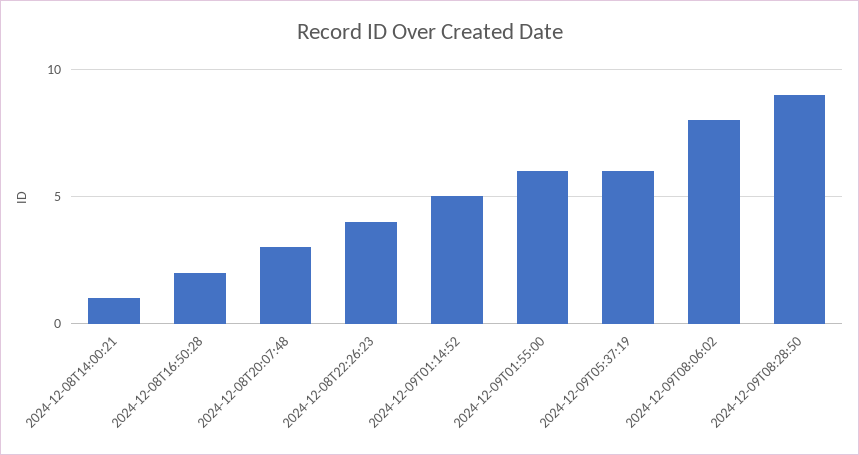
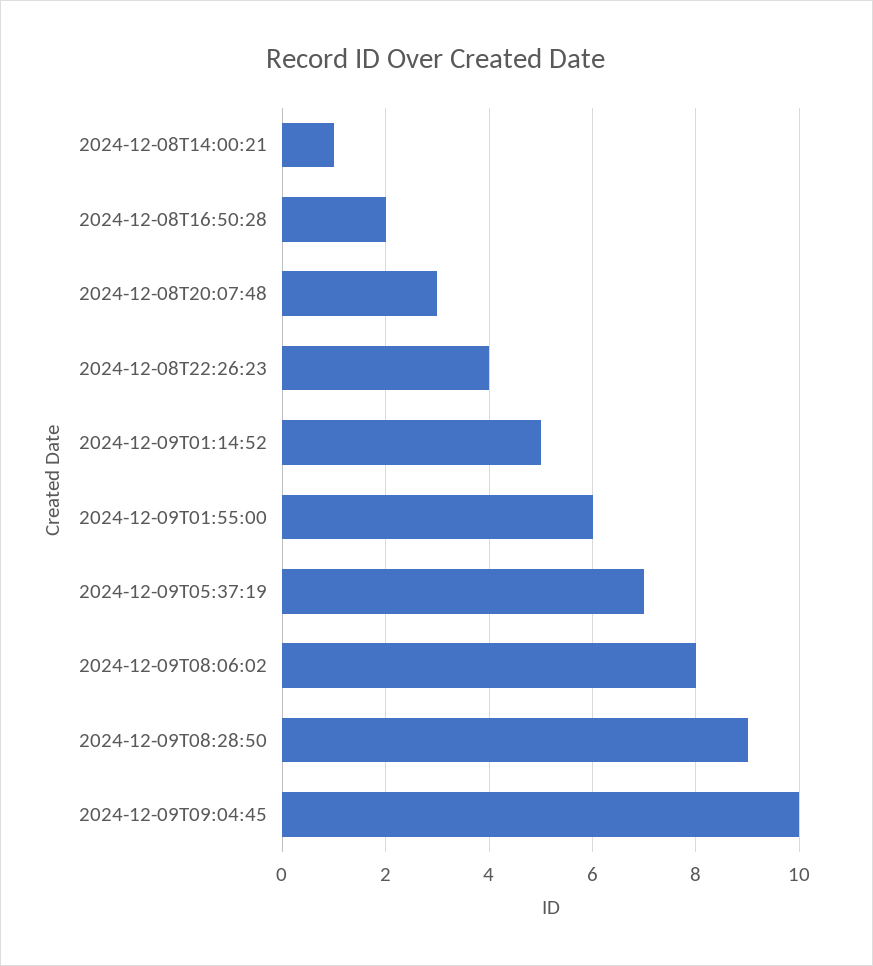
2024-12-09T05:37:19: 6 -> 7
2024-12-09T09:04:45: none -> 10

